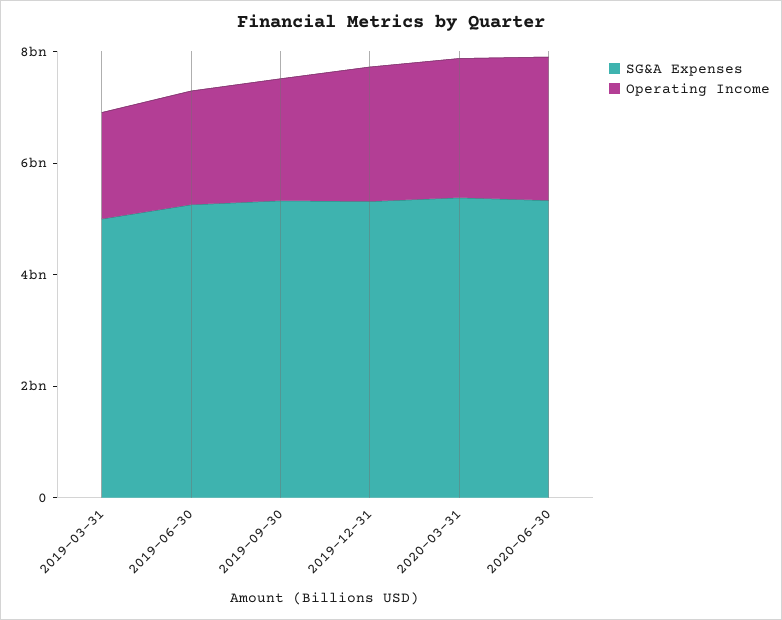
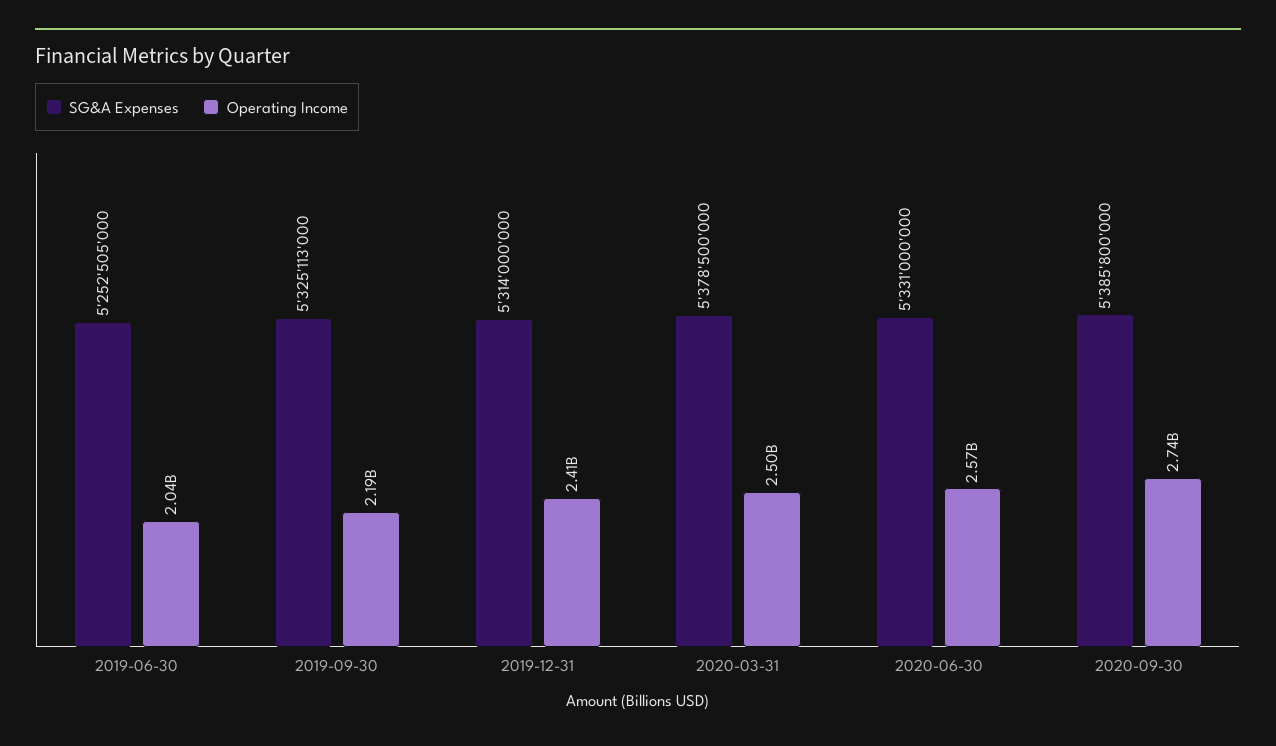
SG&A Expenses, 2019-03-31: 5000000000 -> none
Operating Income, 2019-03-31: 2000000000 -> none
SG&A Expenses, 2020-09-30: none -> 5385800000
Operating Income, 2020-09-30: none -> 2740000000

